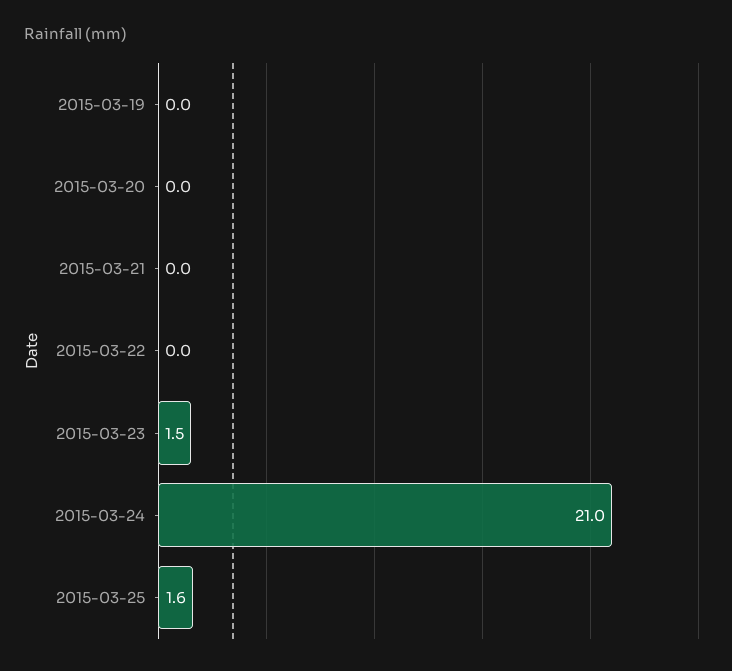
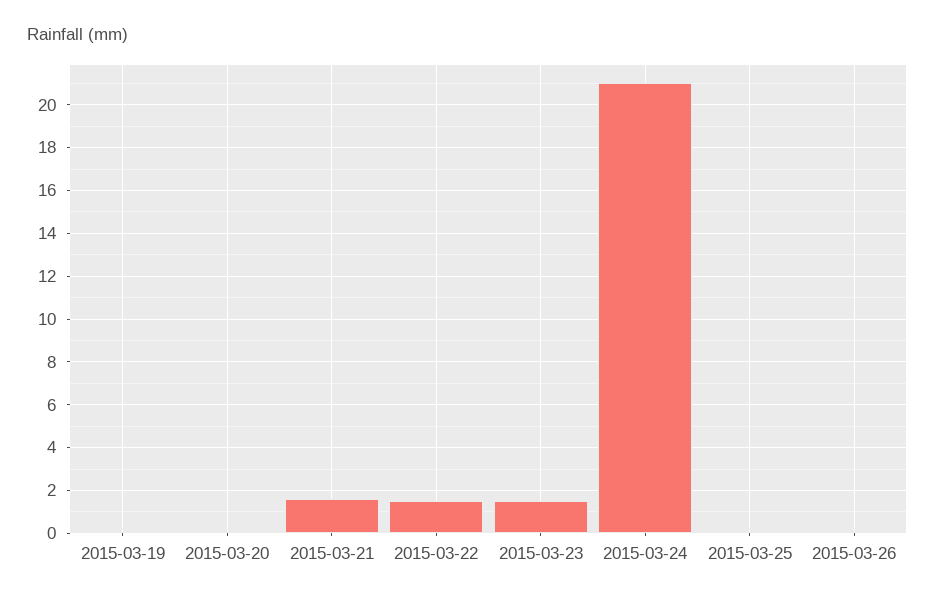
2015-03-21: 0 -> 1.5
2015-03-22: 0 -> 1.5
2015-03-25: 1.6 -> 0
2015-03-26: none -> 0

